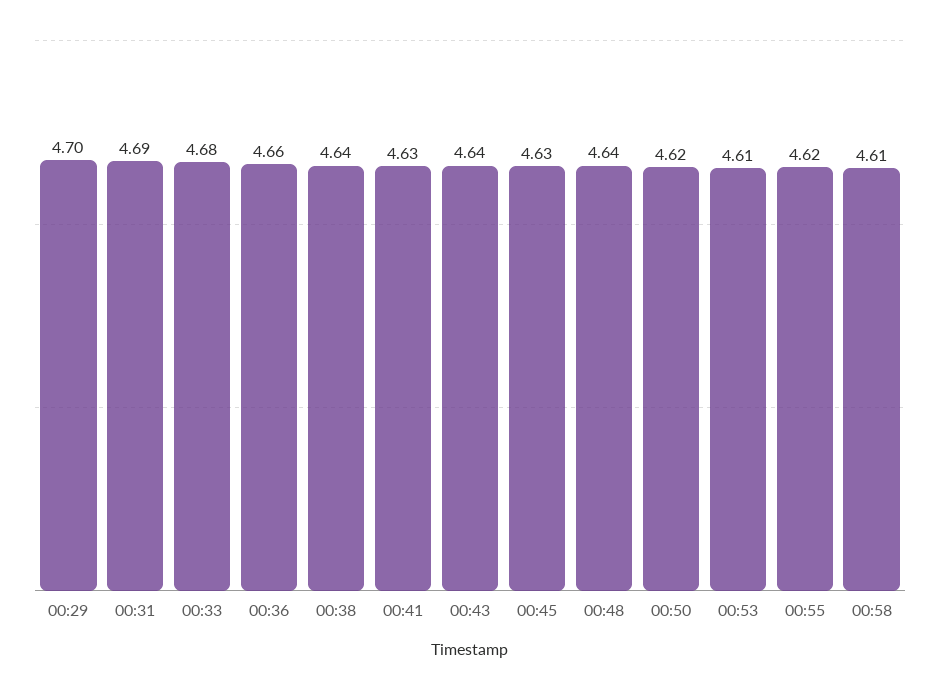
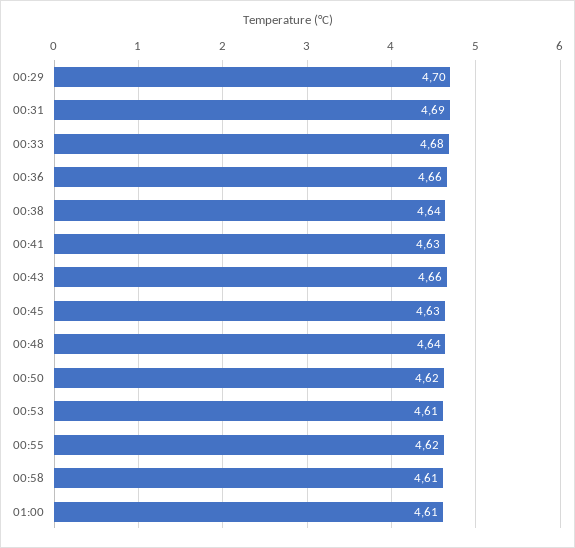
00:43: 4.64 -> 4.66
01:00: none -> 4.61

